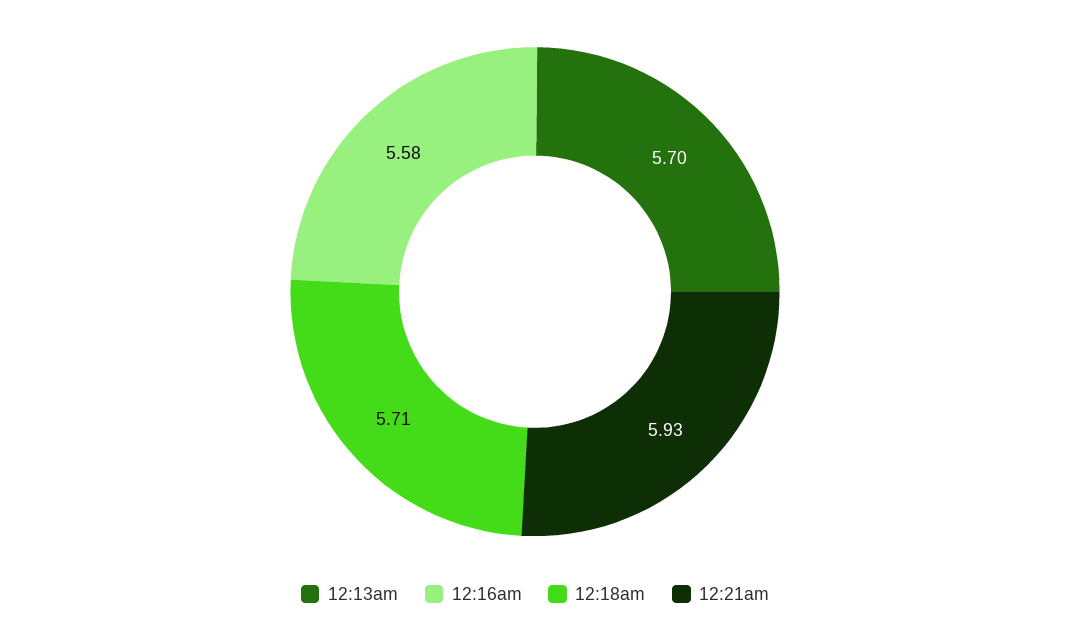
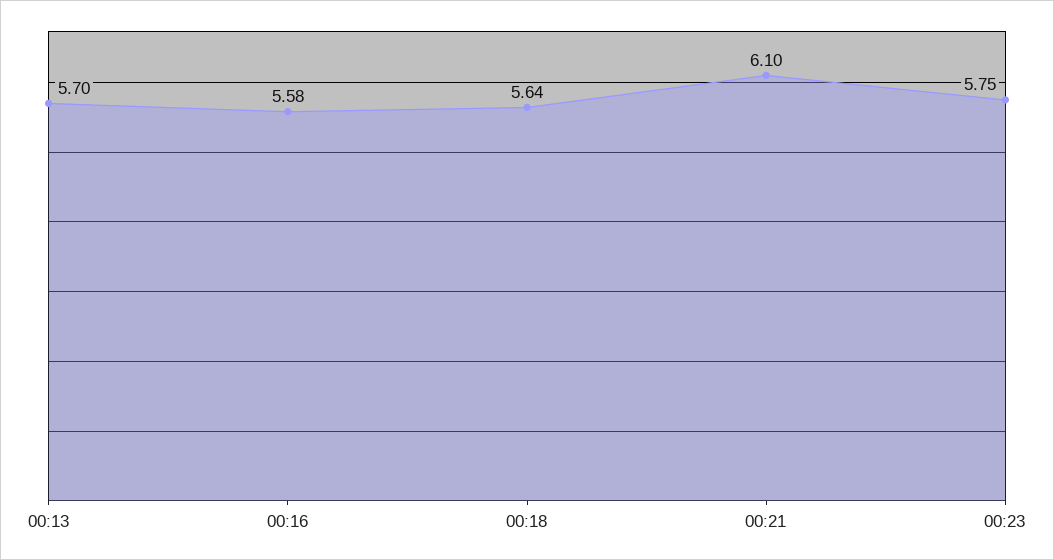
12:18am: 5.71 -> 5.64
12:21am: 5.93 -> 6.1
00:23: none -> 5.75

